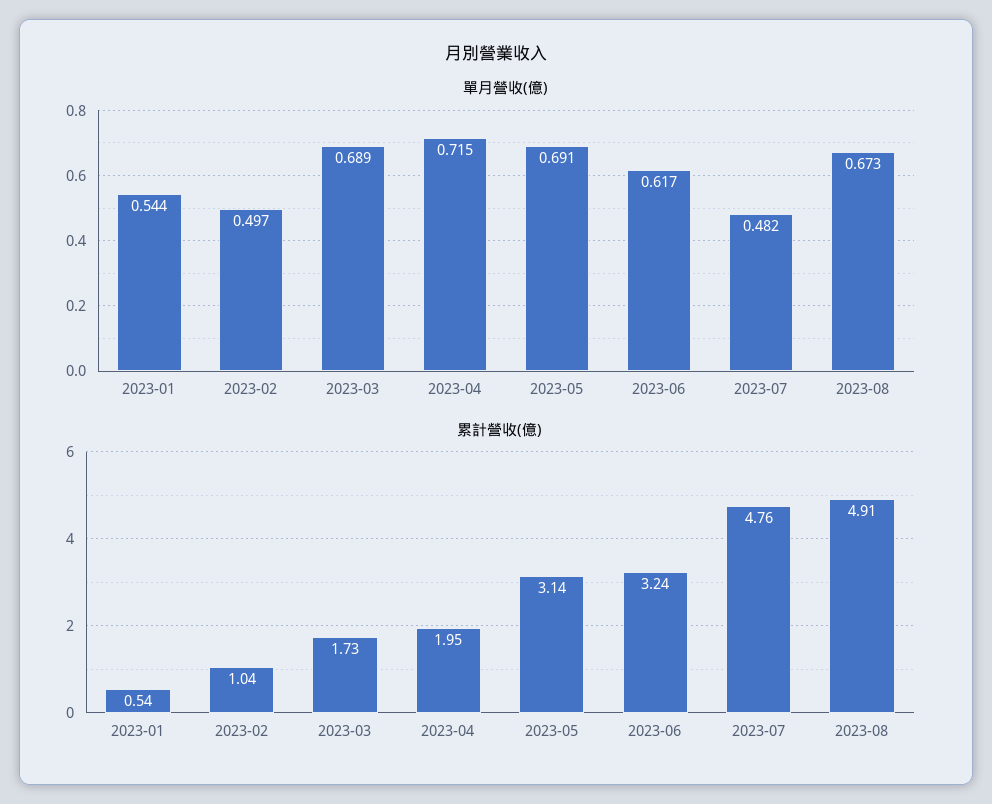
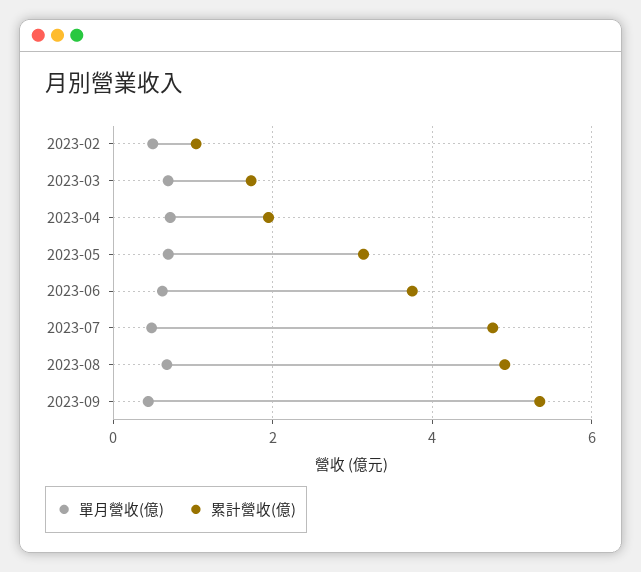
單月營收(億), 2023-01: 0.544 -> none
累計營收(億), 2023-01: 0.54 -> none
累計營收(億), 2023-06: 3.24 -> 3.8
單月營收(億), 2023-09: none -> 0.4
累計營收(億), 2023-09: none -> 5.4

